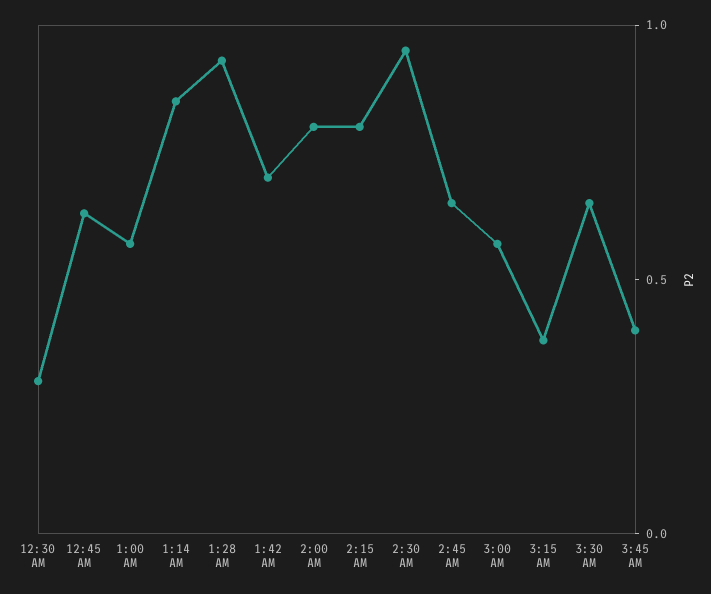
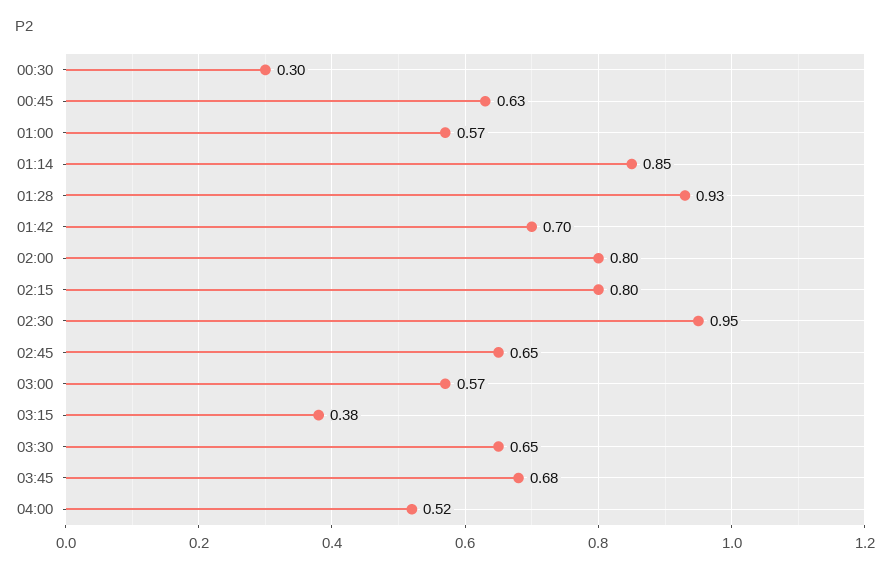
3:45 AM: 0.4 -> 0.68
04:00: none -> 0.52

